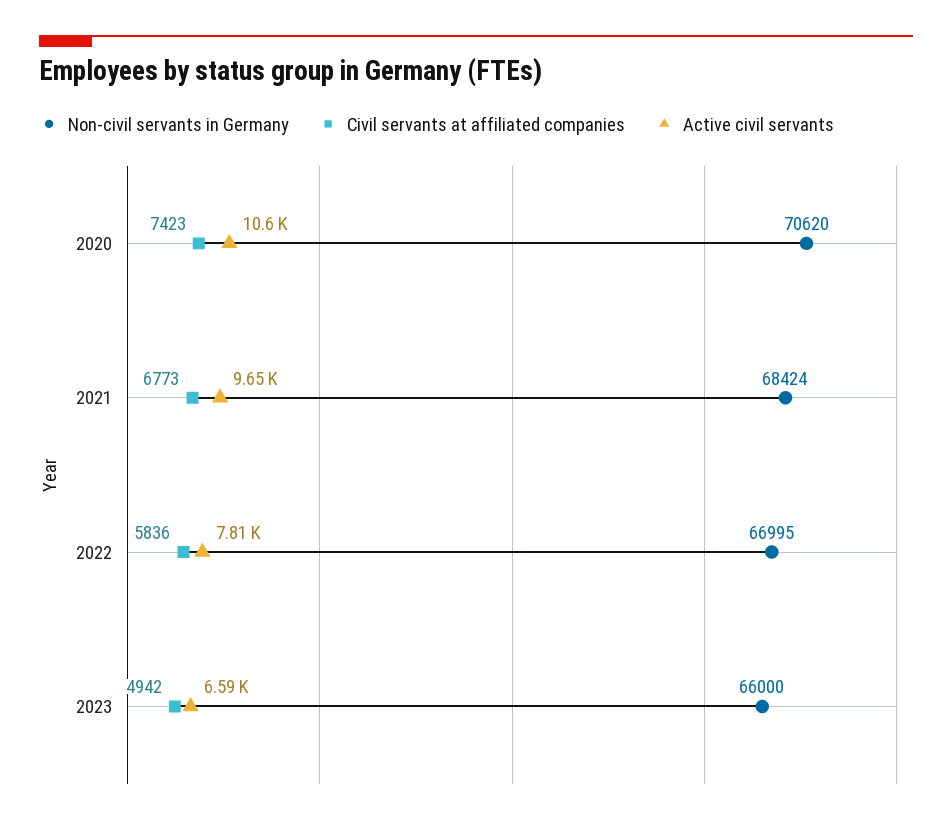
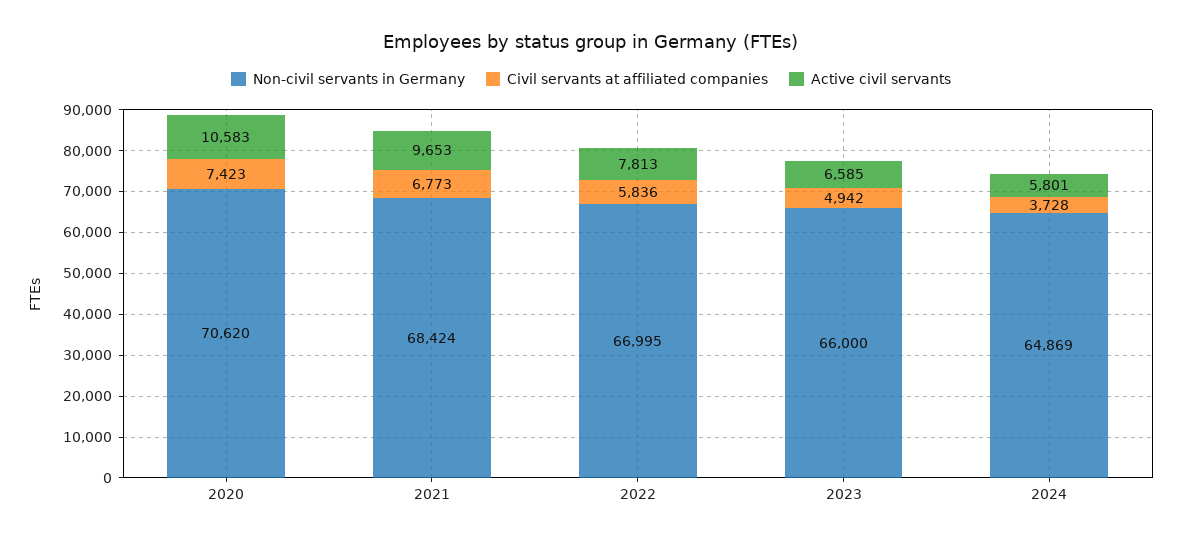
Non-civil servants in Germany, 2024: none -> 64869
Civil servants at affiliated companies, 2024: none -> 3728
Active civil servants, 2024: none -> 5801

